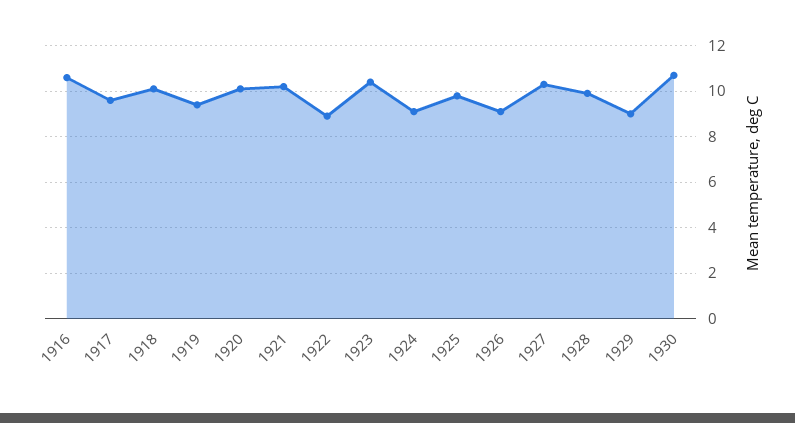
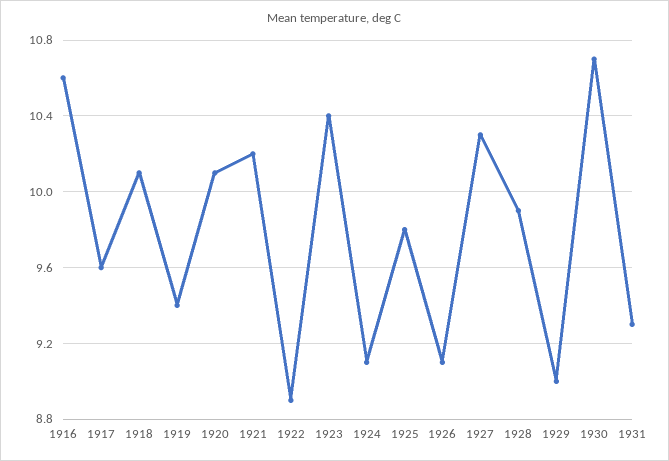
1931: none -> 9.3

